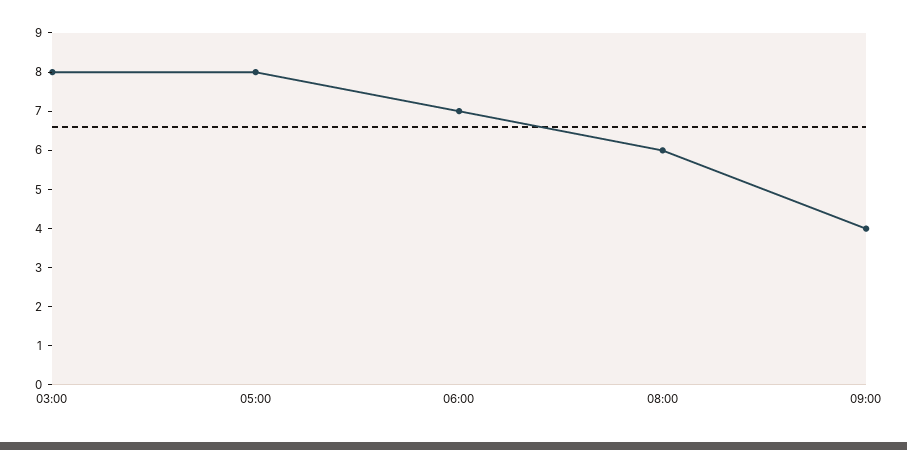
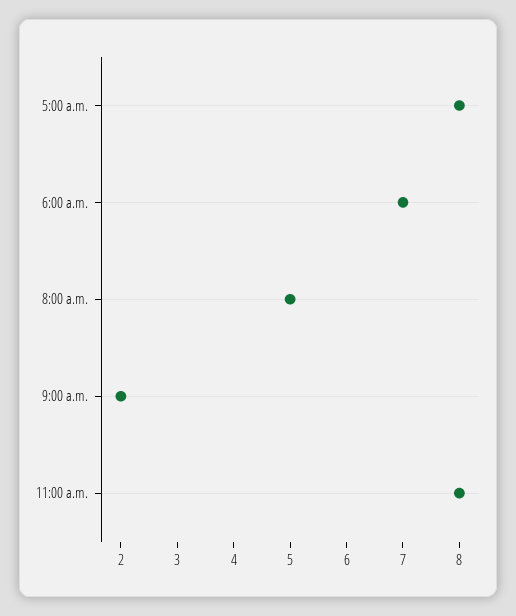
03:00: 8 -> none
08:00: 6 -> 5
09:00: 4 -> 2
11:00 a.m.: none -> 8

